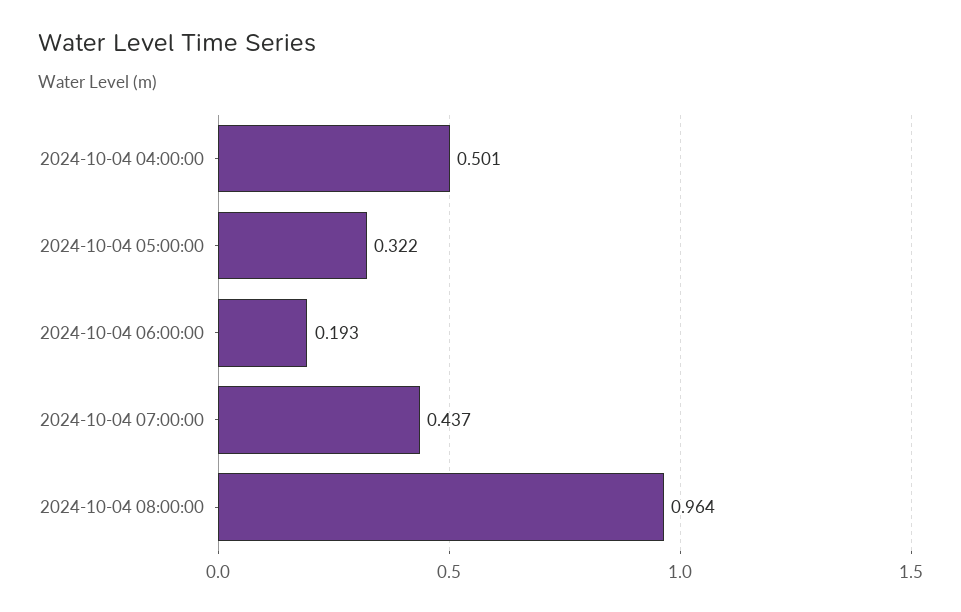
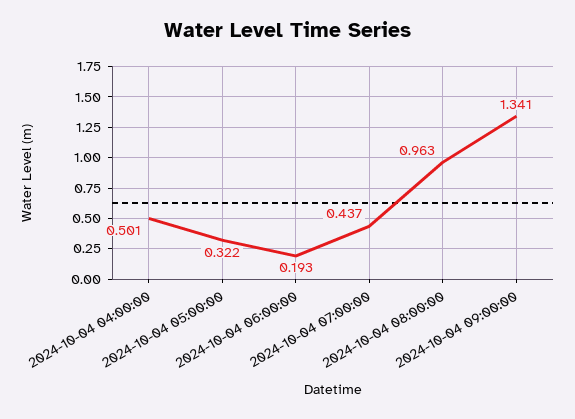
2024-10-04 08:00:00: 0.964 -> 0.963
2024-10-04 09:00:00: none -> 1.341

